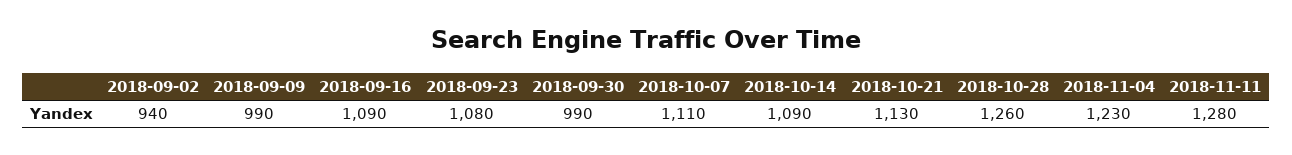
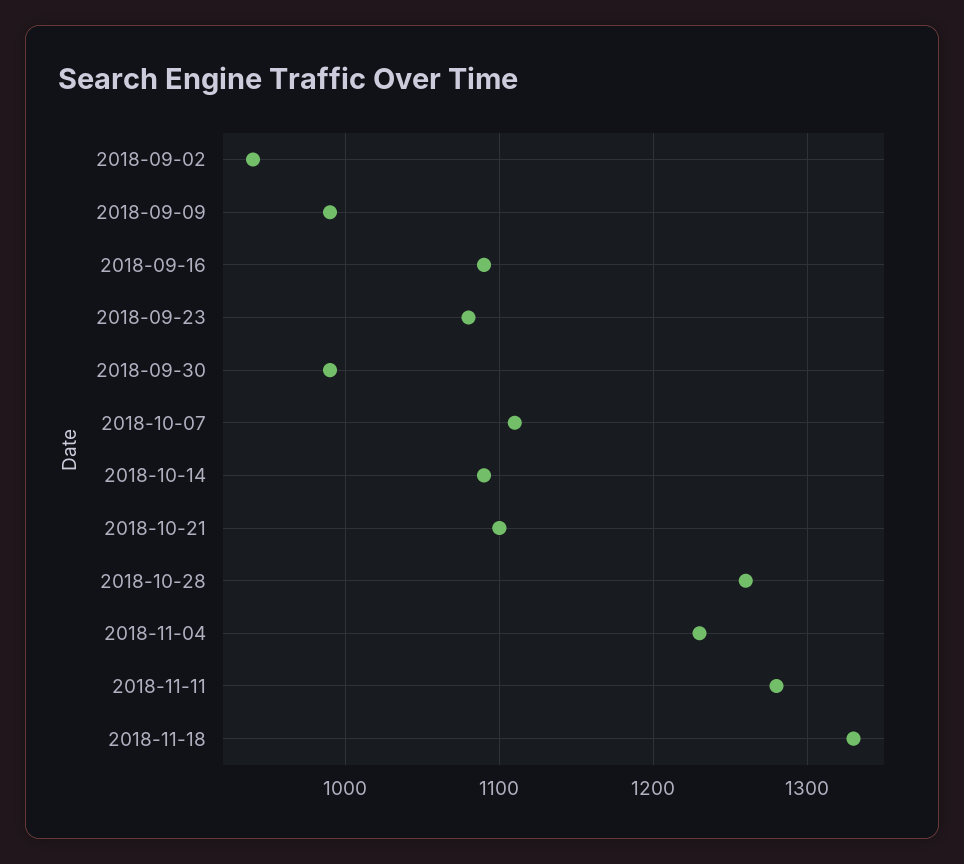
2018-10-21: 1130 -> 1100
2018-11-18: none -> 1330

